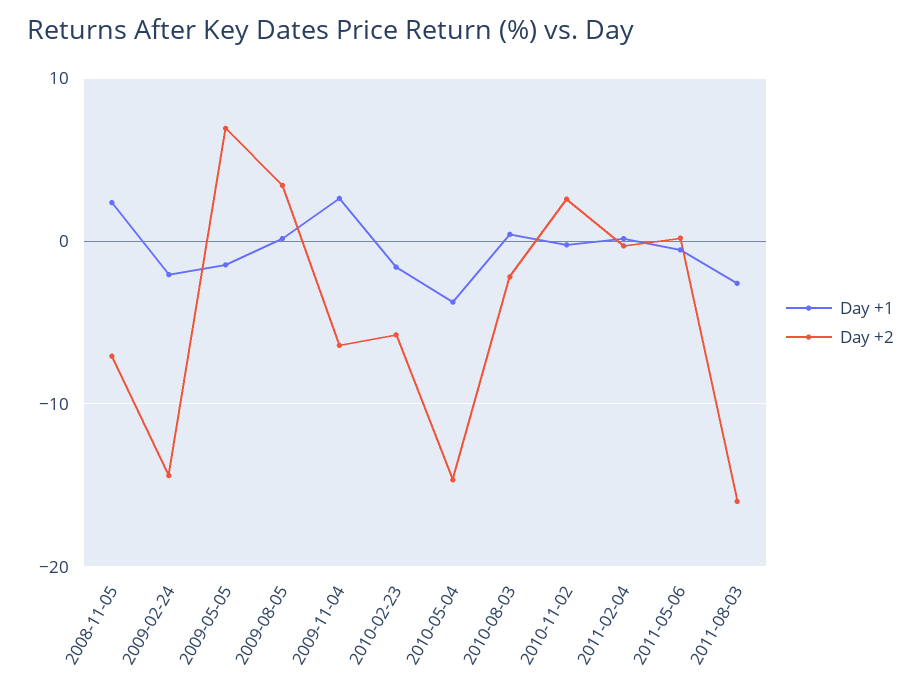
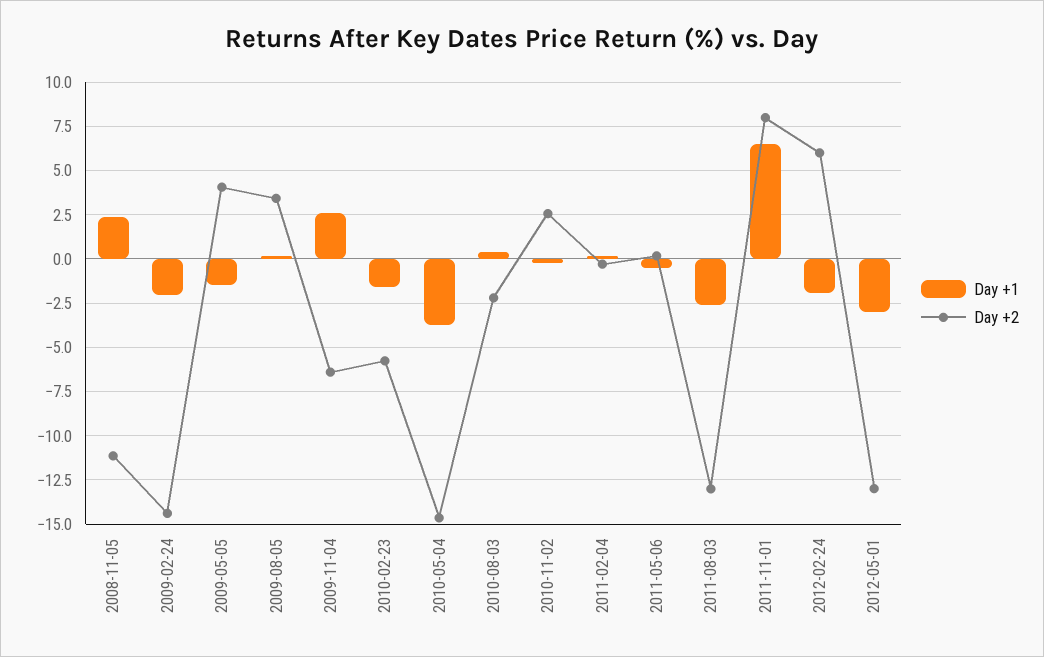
Day +2, 2008-11-05: -7 -> -11
Day +2, 2009-05-05: 7 -> 4
Day +2, 2011-08-03: -16 -> -13
Day +1, 2011-11-01: none -> 6.5
Day +2, 2011-11-01: none -> 8
Day +1, 2012-02-24: none -> -2
Day +2, 2012-02-24: none -> 6
Day +1, 2012-05-01: none -> -3
Day +2, 2012-05-01: none -> -13

